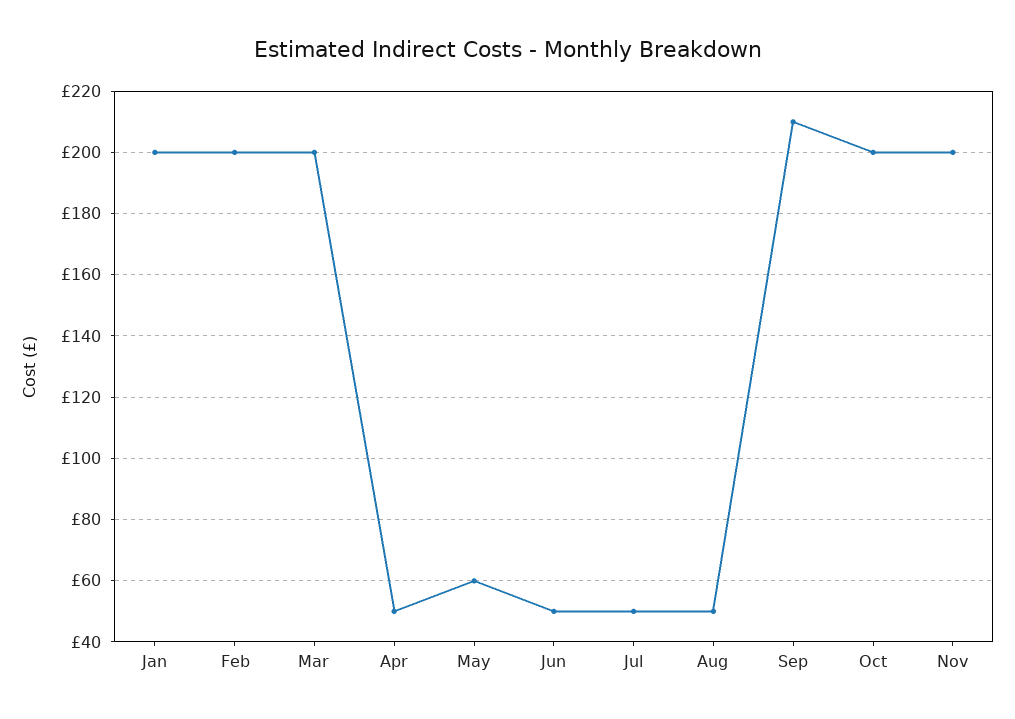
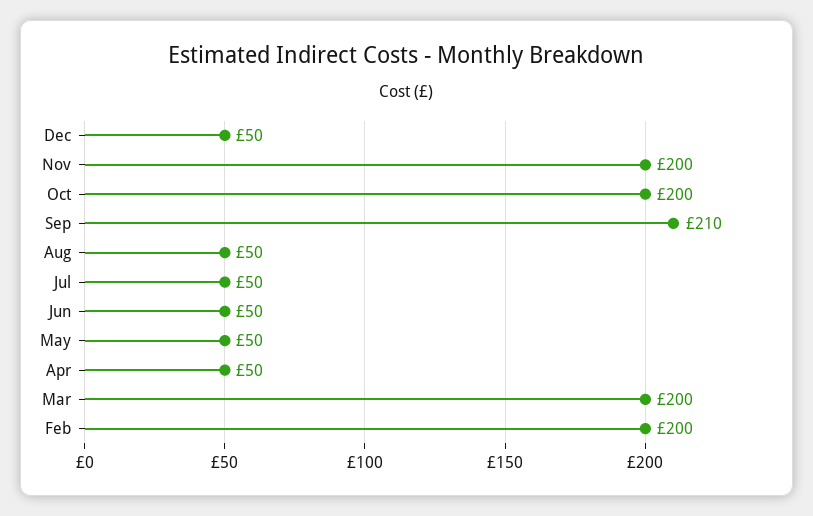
Jan: 200 -> none
May: 60 -> 50
Dec: none -> 50

